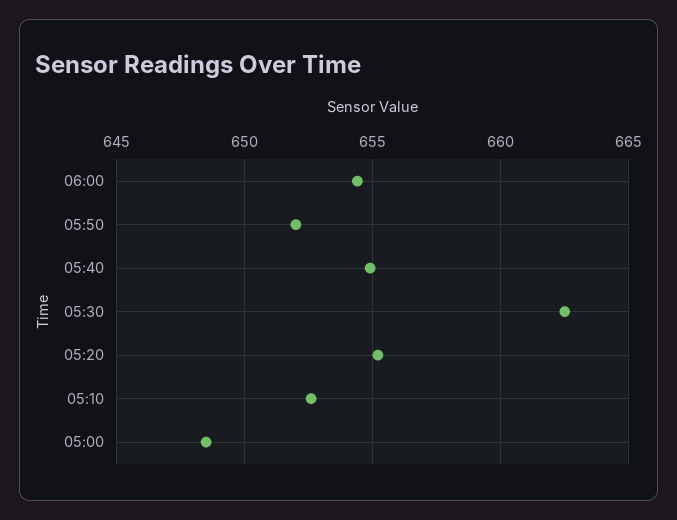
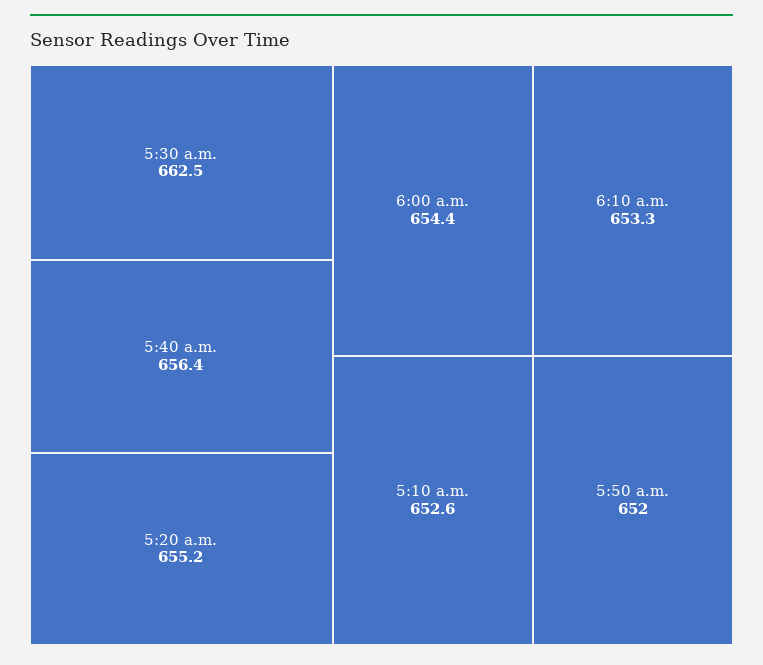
05:40: 655 -> 656.4
05:00: 648.5 -> none
6:10 a.m.: none -> 653.3

